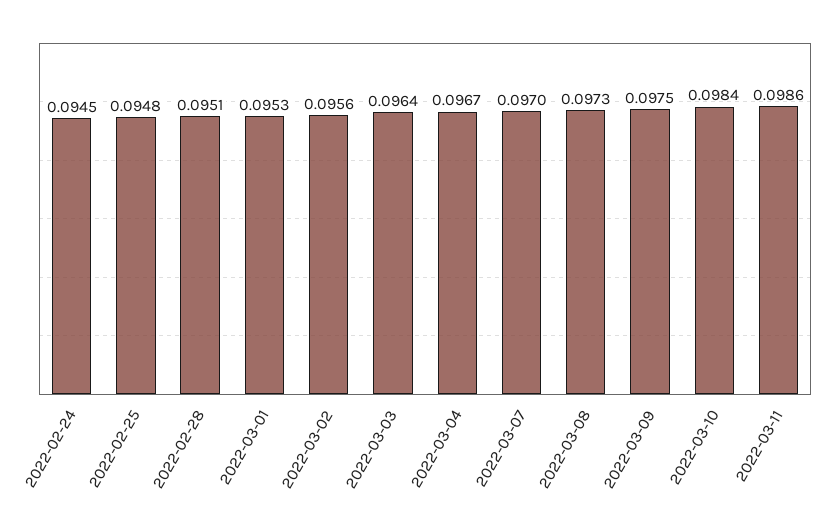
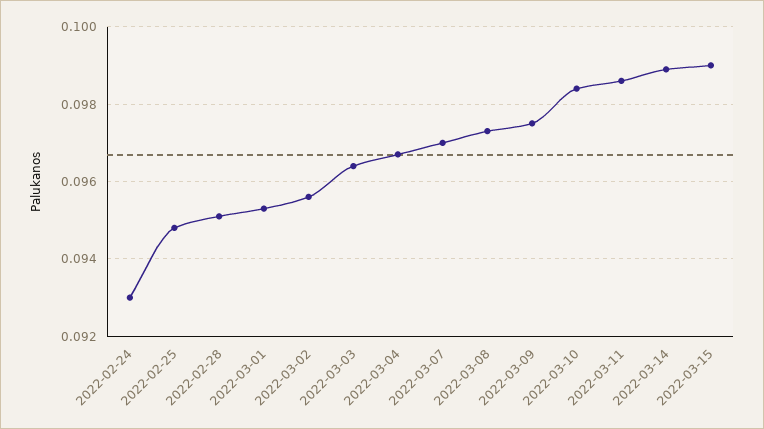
2022-02-24: 0.0945 -> 0.093
2022-03-14: none -> 0.099
2022-03-15: none -> 0.099

